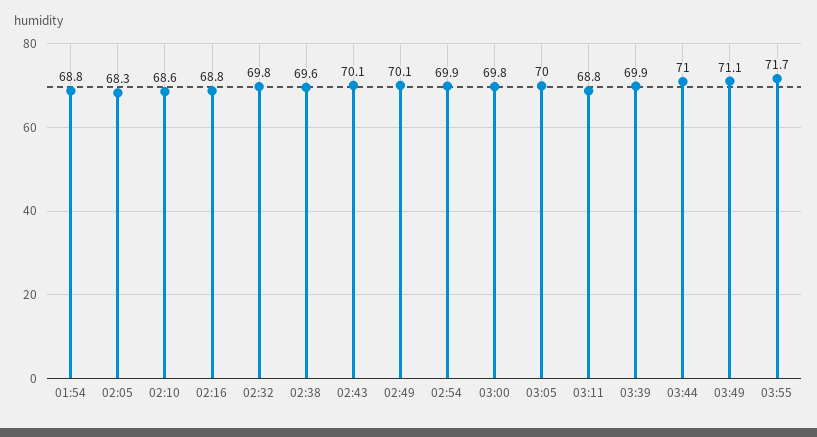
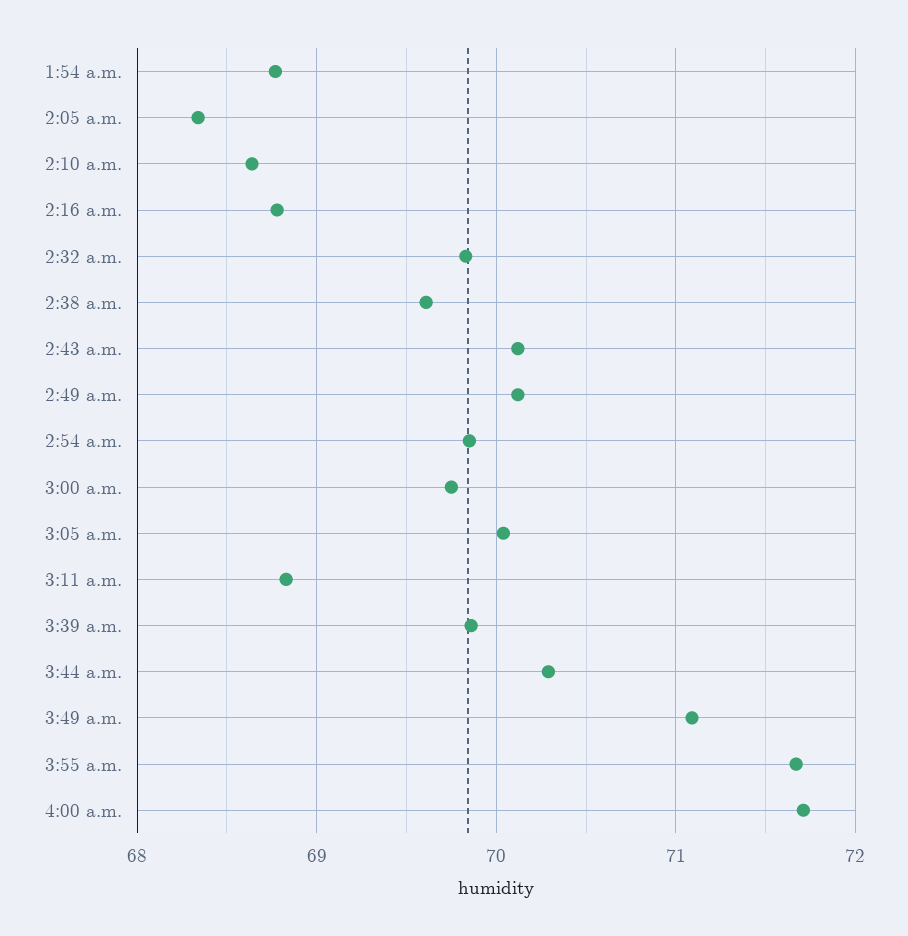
03:44: 71 -> 70.3
4:00 a.m.: none -> 71.7

